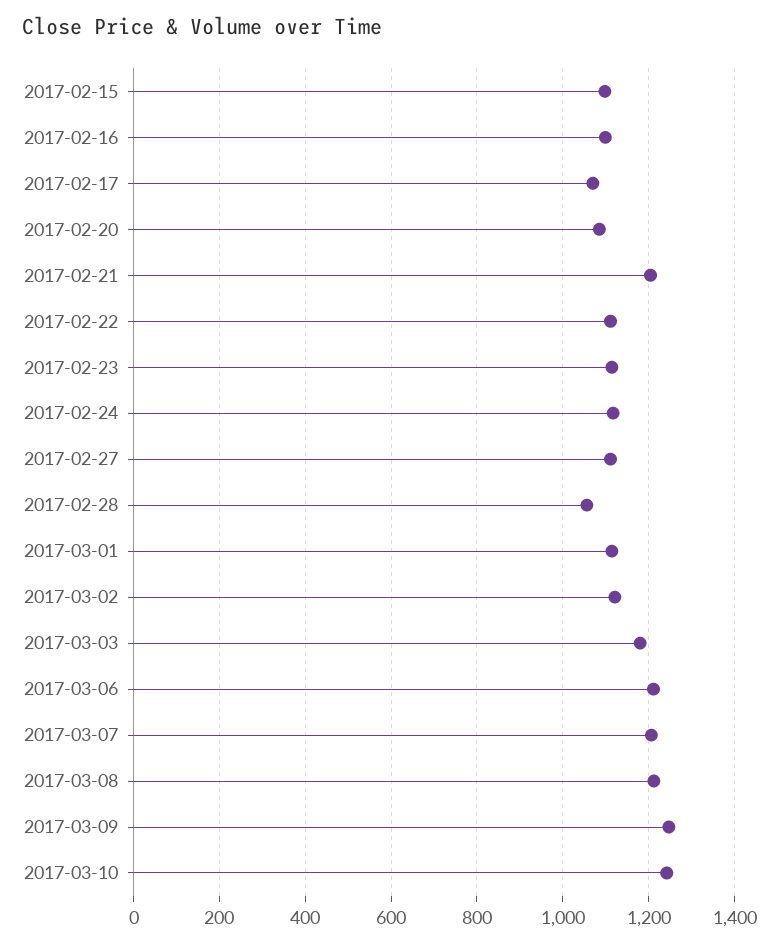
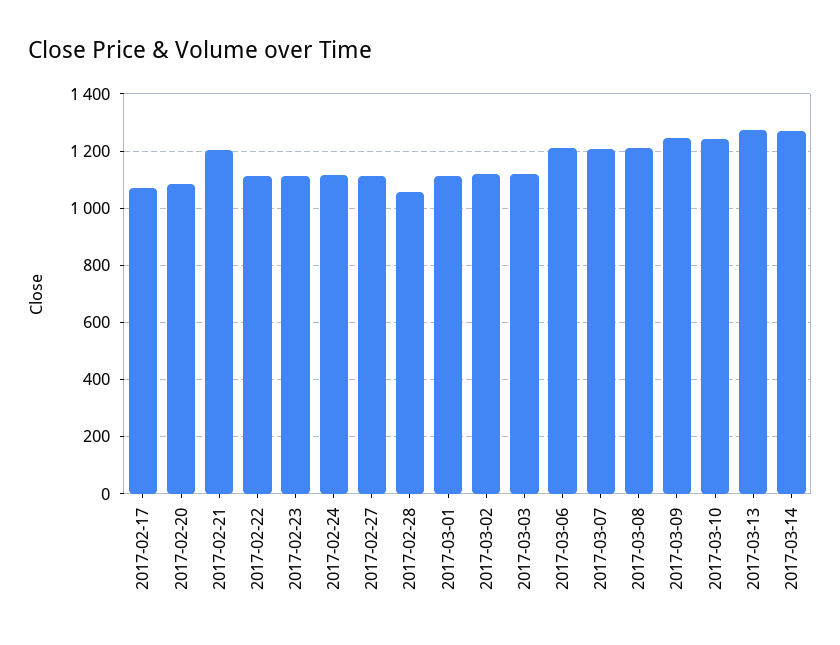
2017-02-15: 1100 -> none
2017-02-16: 1100 -> none
2017-03-03: 1180 -> 1125
2017-03-13: none -> 1275
2017-03-14: none -> 1275

